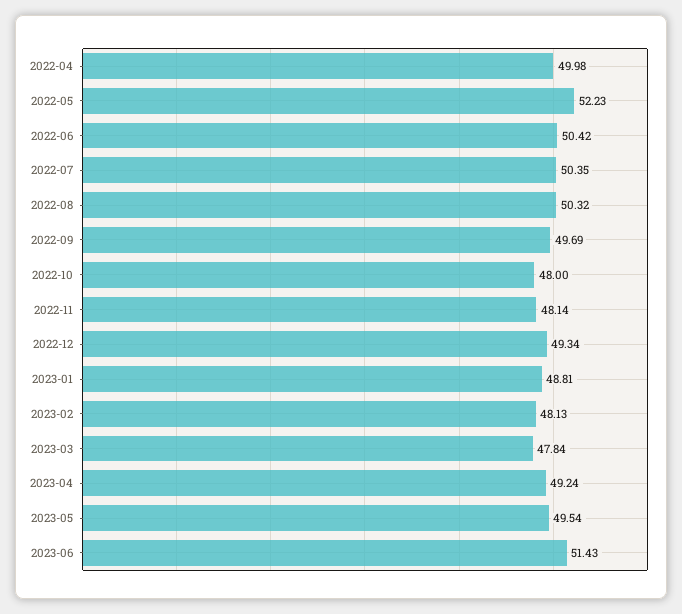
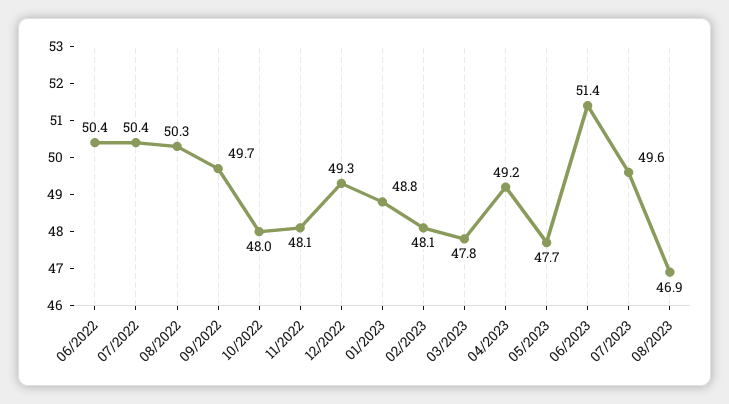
2022-04: 49.98 -> none
2022-05: 52.23 -> none
2023-05: 49.54 -> 47.7
07/2023: none -> 49.6
08/2023: none -> 46.9

